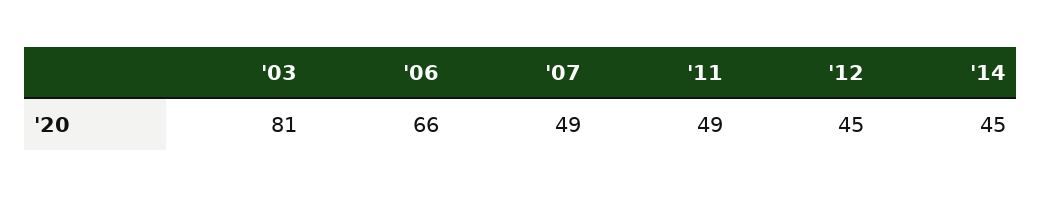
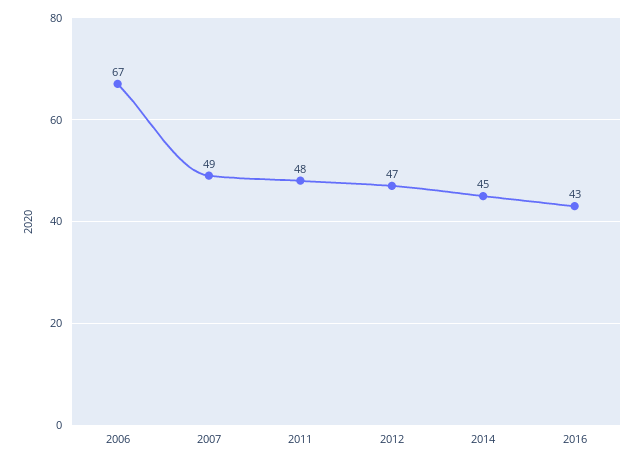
'03: 81 -> none
'06: 66 -> 67
'11: 49 -> 48
'12: 45 -> 47
2016: none -> 43

